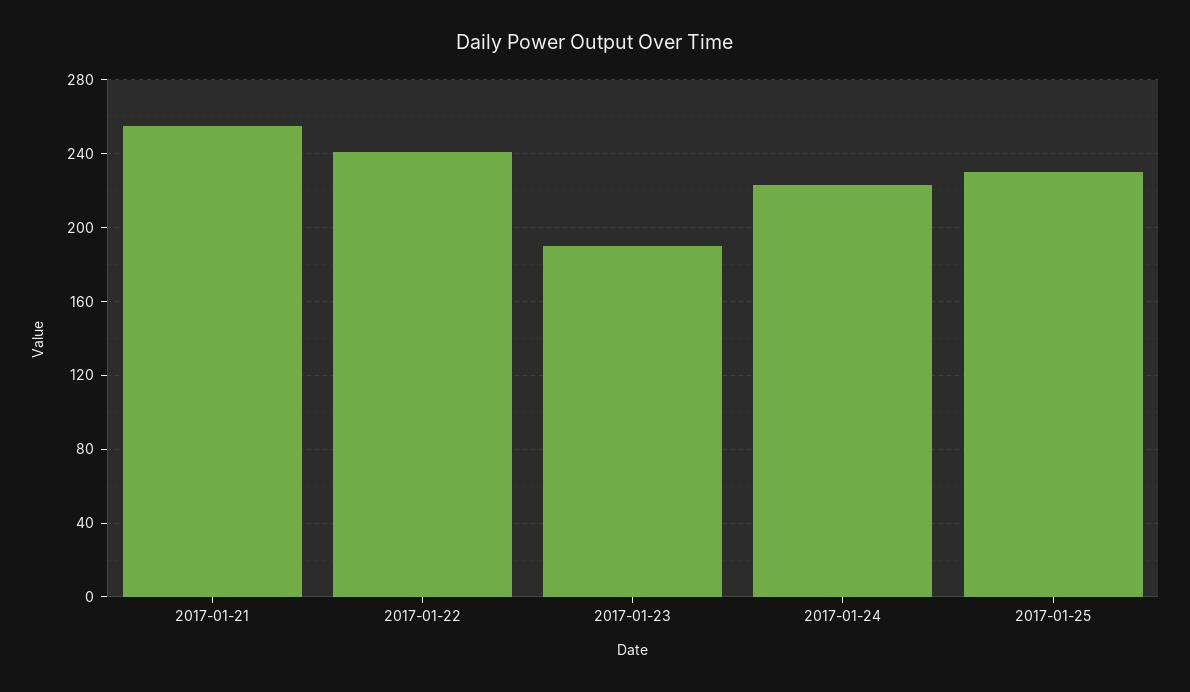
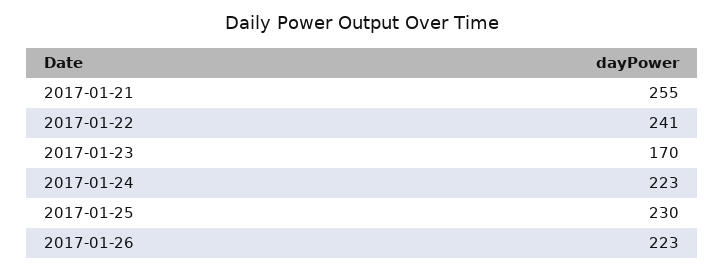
2017-01-23: 190 -> 170
2017-01-26: none -> 223

